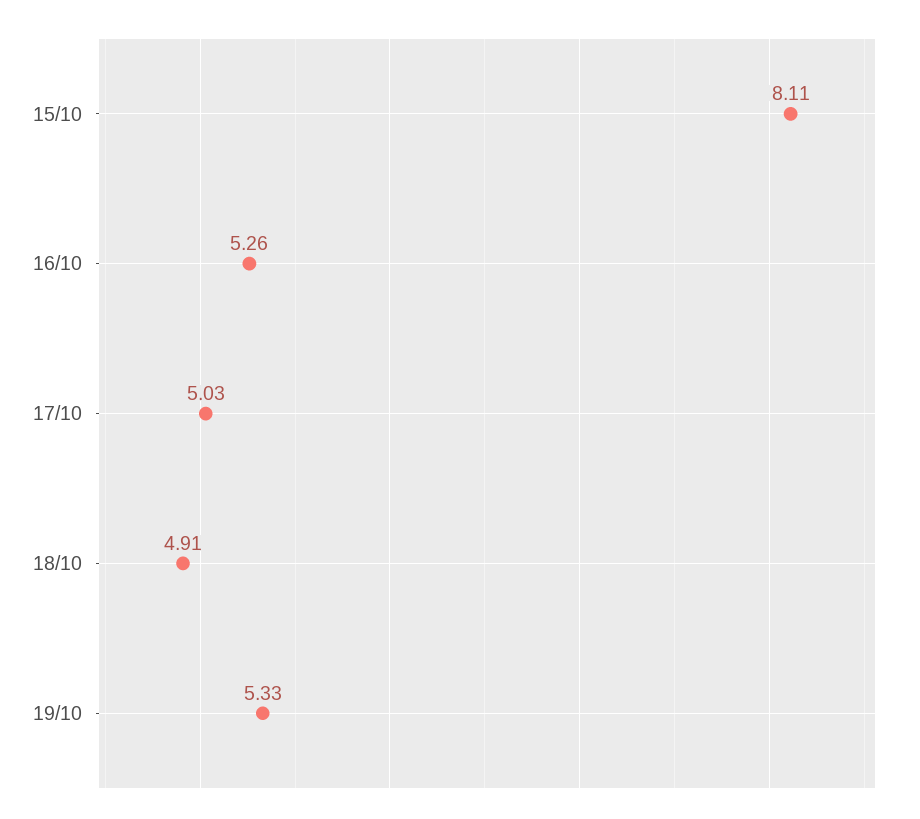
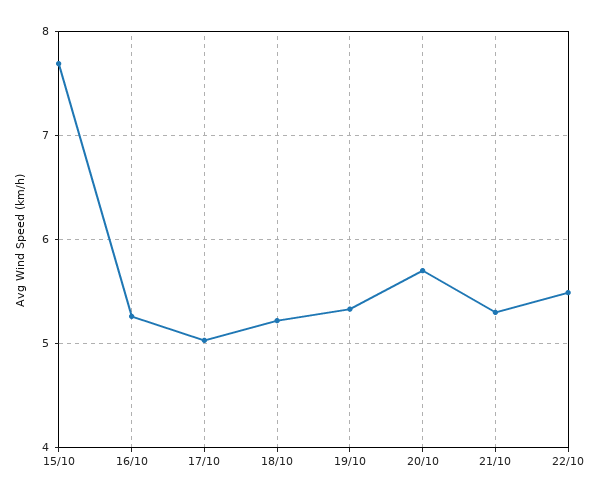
15/10: 8.11 -> 7.7
18/10: 4.91 -> 5.2
20/10: none -> 5.7
21/10: none -> 5.3
22/10: none -> 5.5

